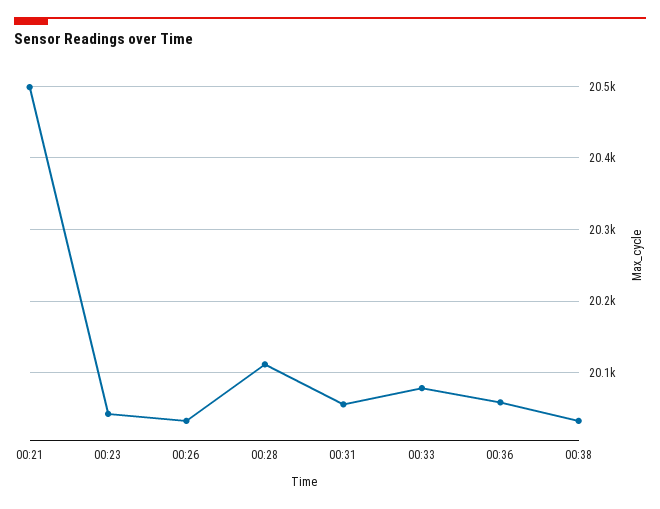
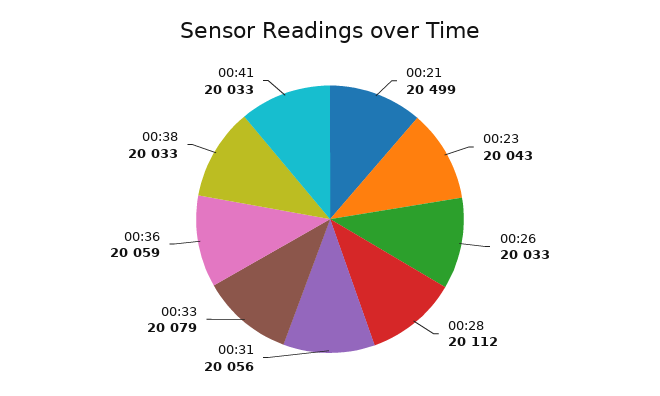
00:41: none -> 20033

